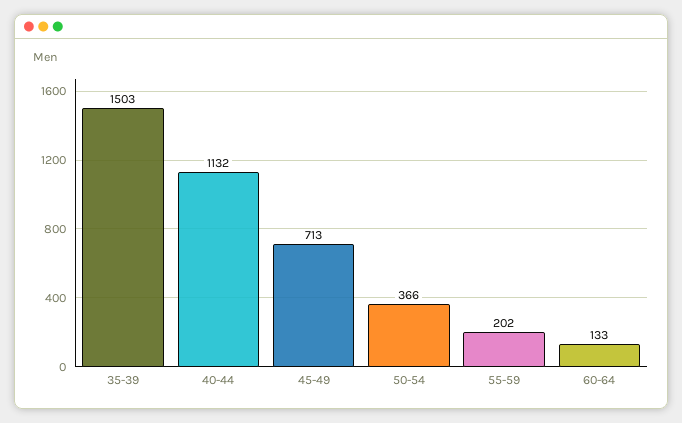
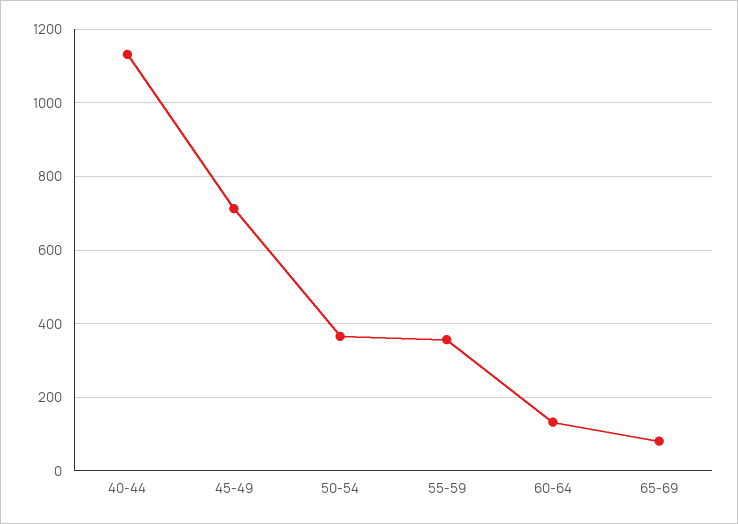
35-39: 1503 -> none
55-59: 202 -> 360
65-69: none -> 80

